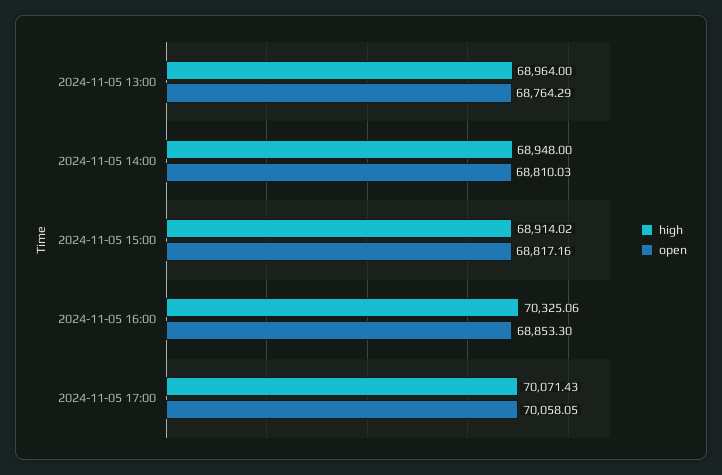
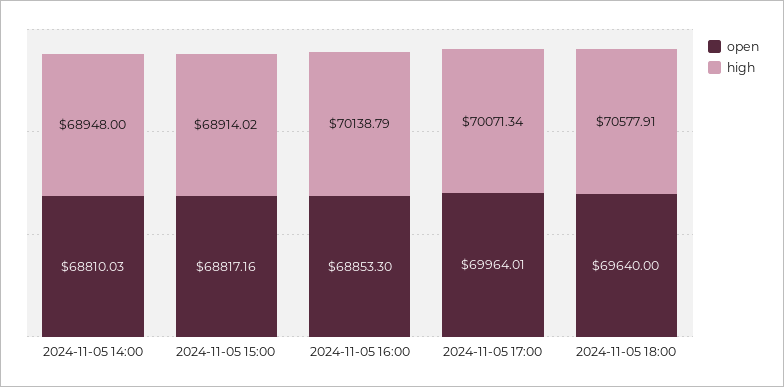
high, 2024-11-05 13:00: 68964 -> none
open, 2024-11-05 13:00: 68764.29 -> none
high, 2024-11-05 16:00: 70325.06 -> 70138.79
high, 2024-11-05 17:00: 70071.43 -> 70071.34
open, 2024-11-05 17:00: 70058.05 -> 69964.01
open, 2024-11-05 18:00: none -> 69640
high, 2024-11-05 18:00: none -> 70577.91

